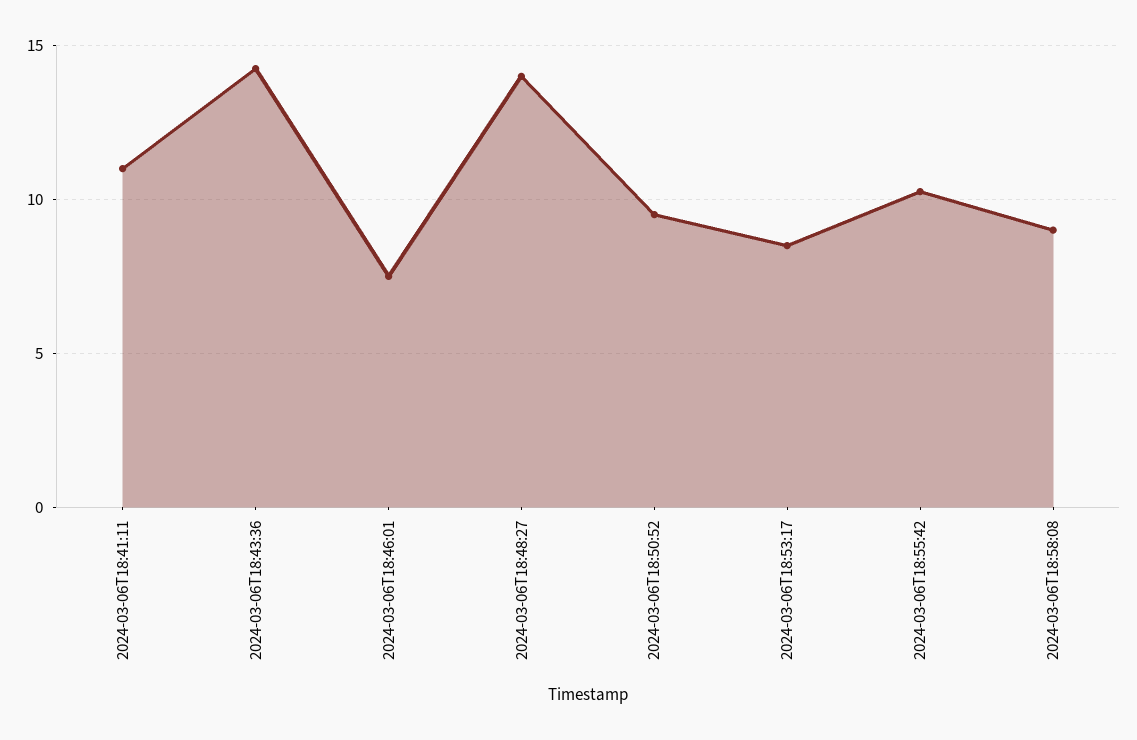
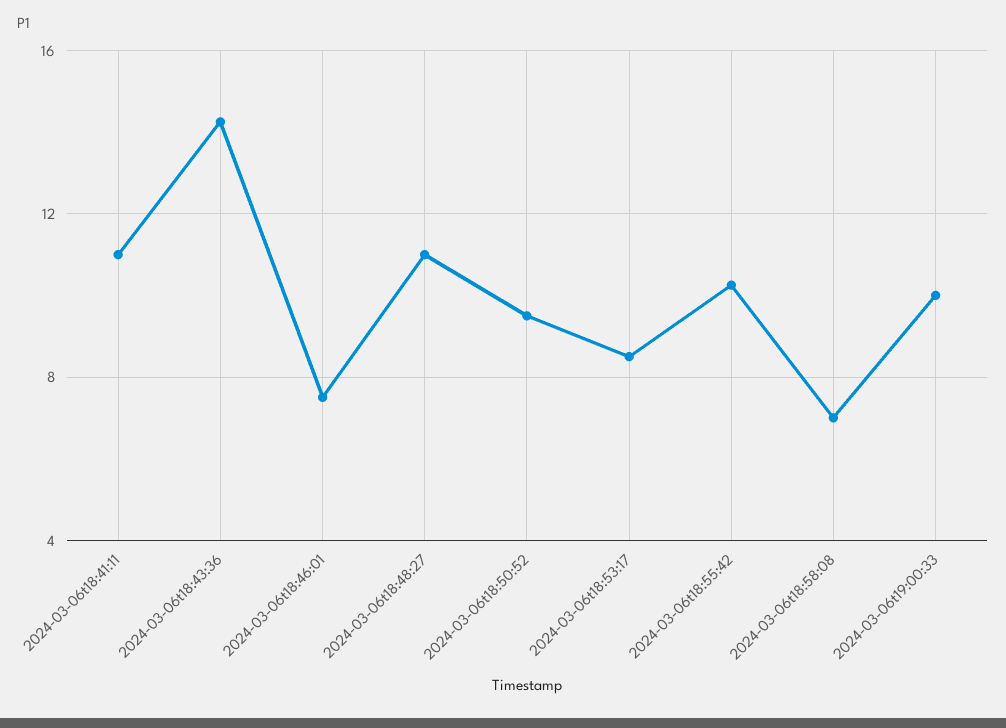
2024-03-06T18:48:27: 14 -> 11
2024-03-06T18:58:08: 9 -> 7
2024-03-06t19:00:33: none -> 10

